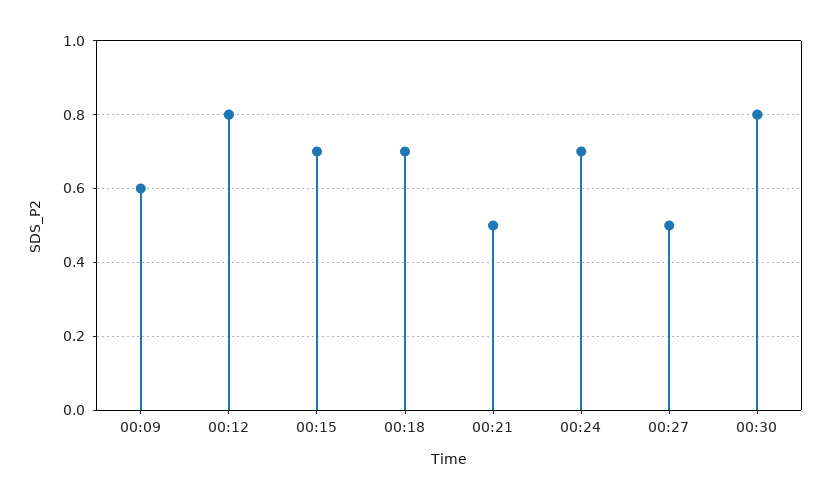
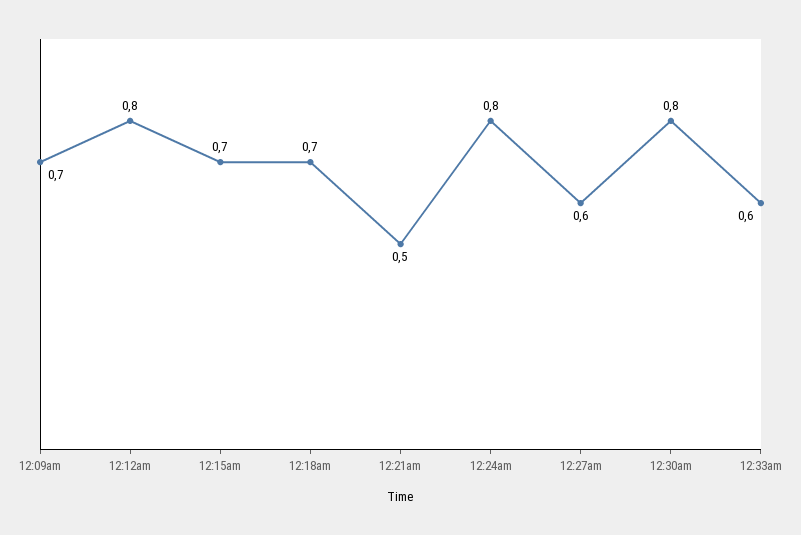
00:09: 0.6 -> 0.7
00:24: 0.7 -> 0.8
00:27: 0.5 -> 0.6
12:33am: none -> 0.6

